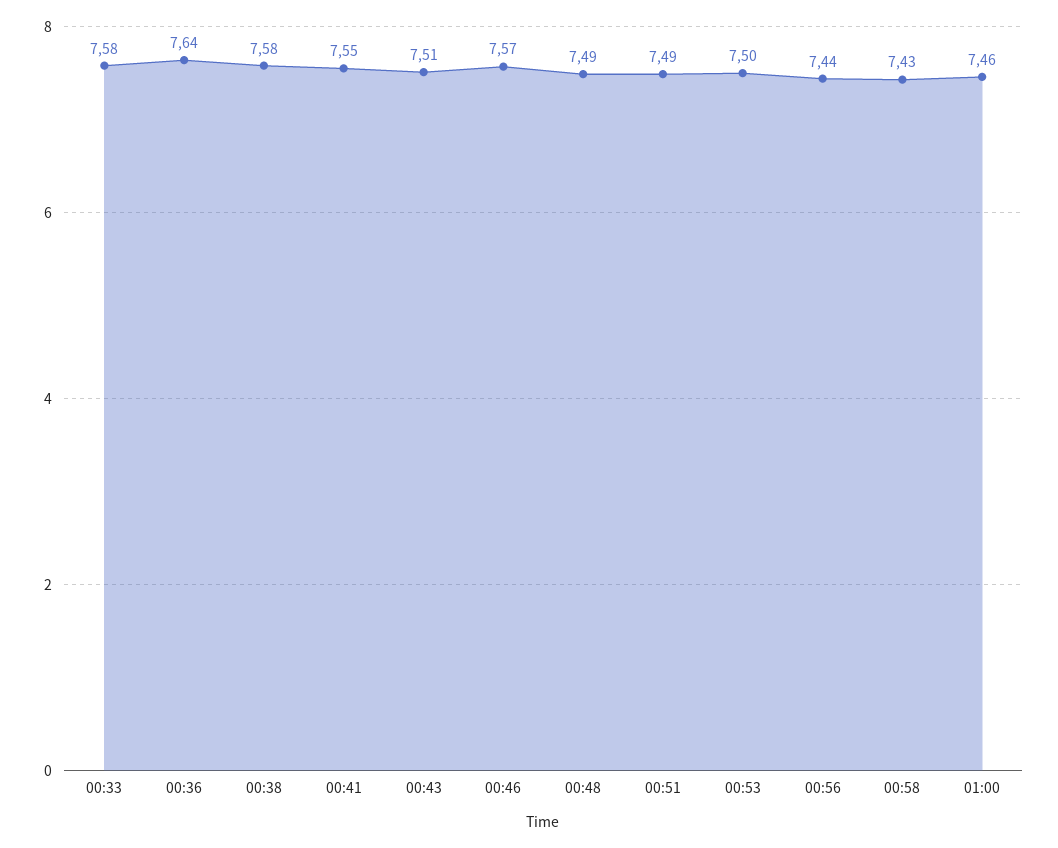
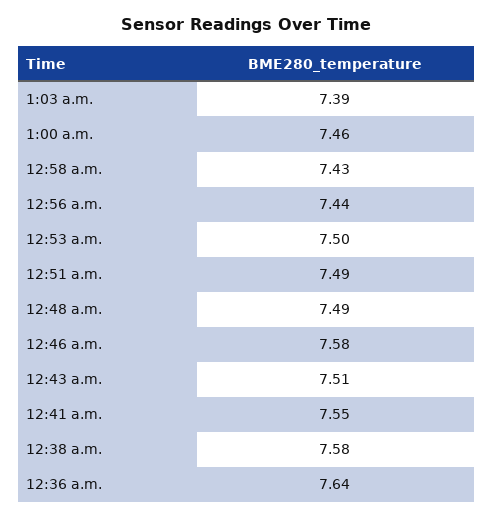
00:33: 7.58 -> none
00:46: 7.57 -> 7.58
1:03 a.m.: none -> 7.39

